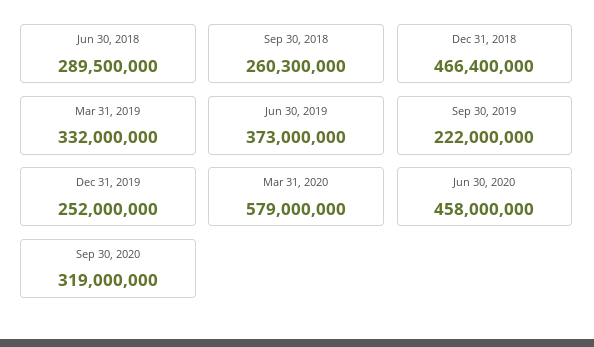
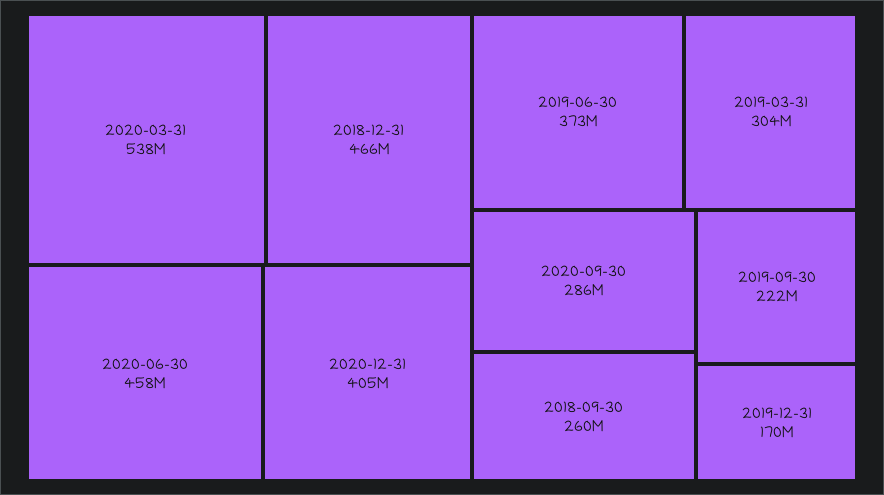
Jun 30, 2018: 289500000 -> none
Mar 31, 2019: 332000000 -> 304000000
Dec 31, 2019: 252000000 -> 170000000
Mar 31, 2020: 579000000 -> 538000000
Sep 30, 2020: 319000000 -> 286000000
2020-12-31: none -> 405000000

